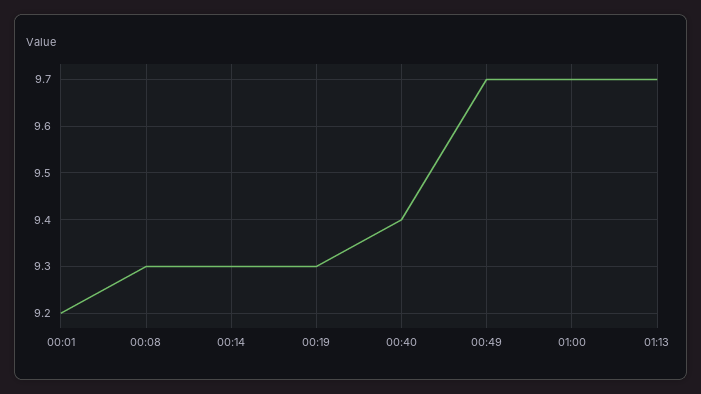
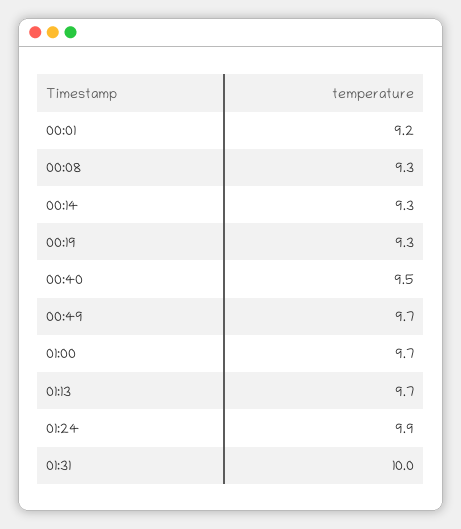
00:40: 9.4 -> 9.5
01:24: none -> 9.9
01:31: none -> 10

